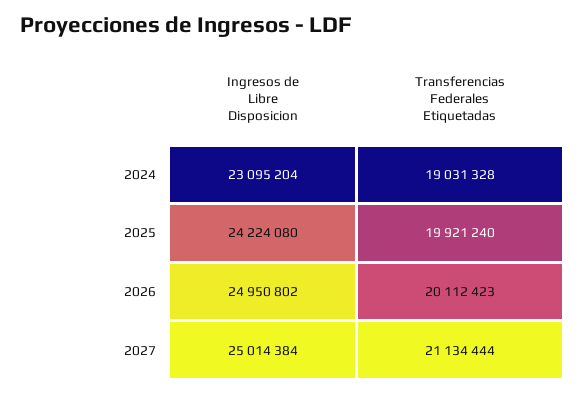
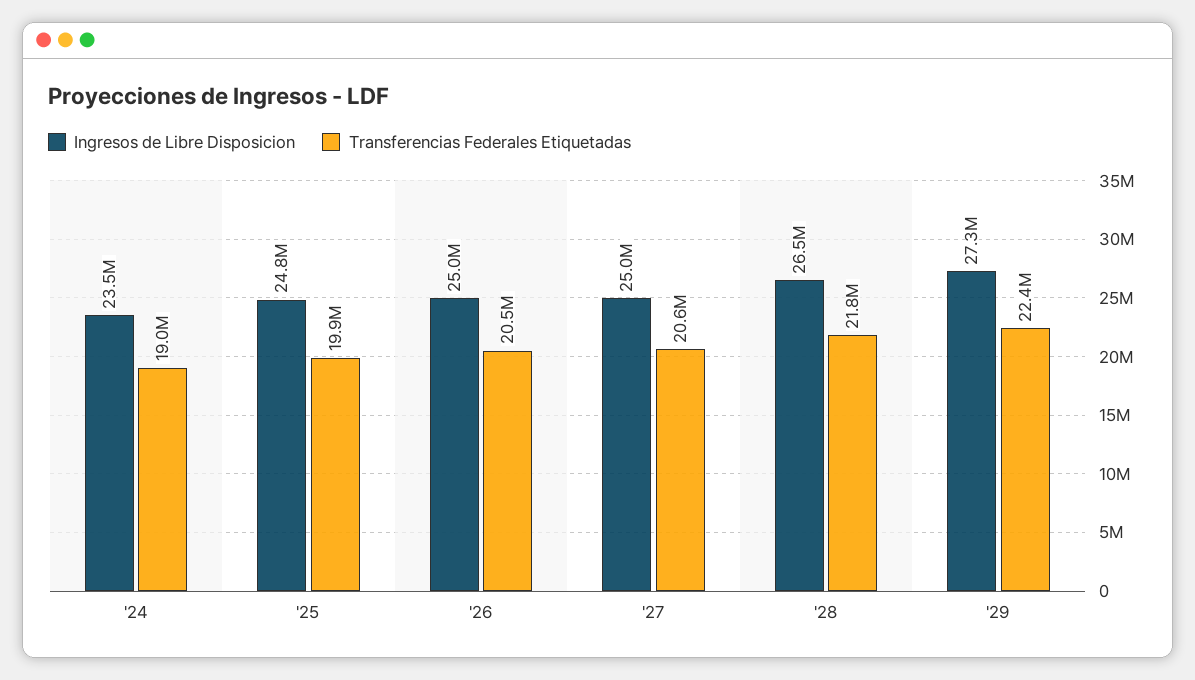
Ingresos de Libre Disposicion, 2024: 23095204 -> 23500000
Ingresos de Libre Disposicion, 2025: 24224080 -> 24800000
Transferencias Federales Etiquetadas, 2026: 20112423 -> 20500000
Transferencias Federales Etiquetadas, 2027: 21134444 -> 20600000
Ingresos de Libre Disposicion, '28: none -> 26500000
Transferencias Federales Etiquetadas, '28: none -> 21800000
Ingresos de Libre Disposicion, '29: none -> 27300000
Transferencias Federales Etiquetadas, '29: none -> 22400000

